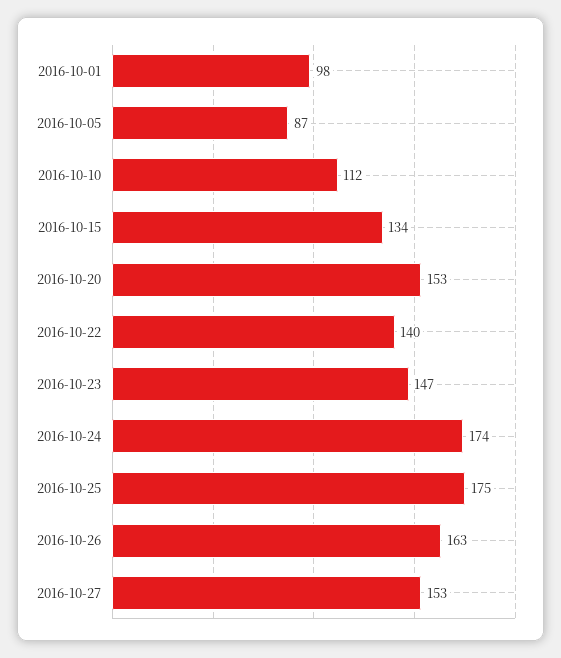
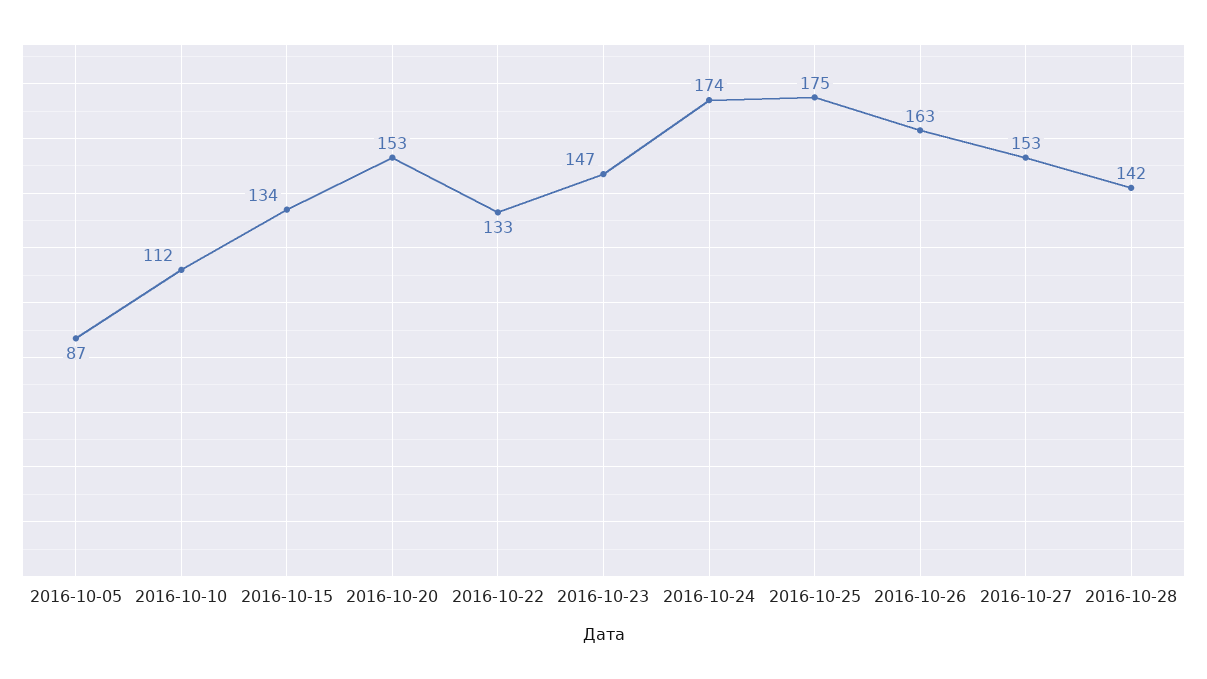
2016-10-01: 98 -> none
2016-10-22: 140 -> 133
2016-10-28: none -> 142

